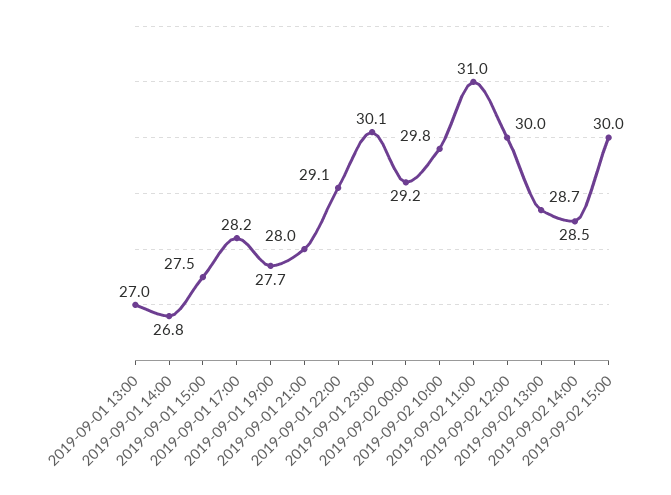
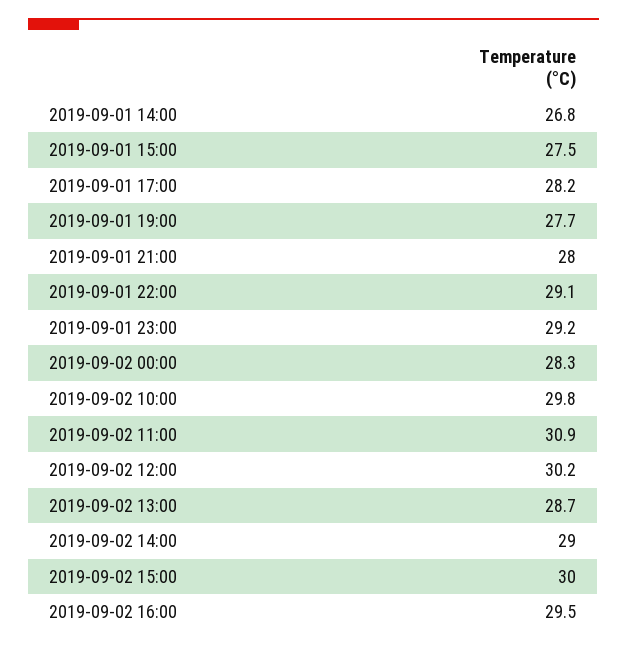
2019-09-01 13:00: 27 -> none
2019-09-01 23:00: 30.1 -> 29.2
2019-09-02 00:00: 29.2 -> 28.3
2019-09-02 11:00: 31 -> 30.9
2019-09-02 12:00: 30 -> 30.2
2019-09-02 14:00: 28.5 -> 29
2019-09-02 16:00: none -> 29.5

